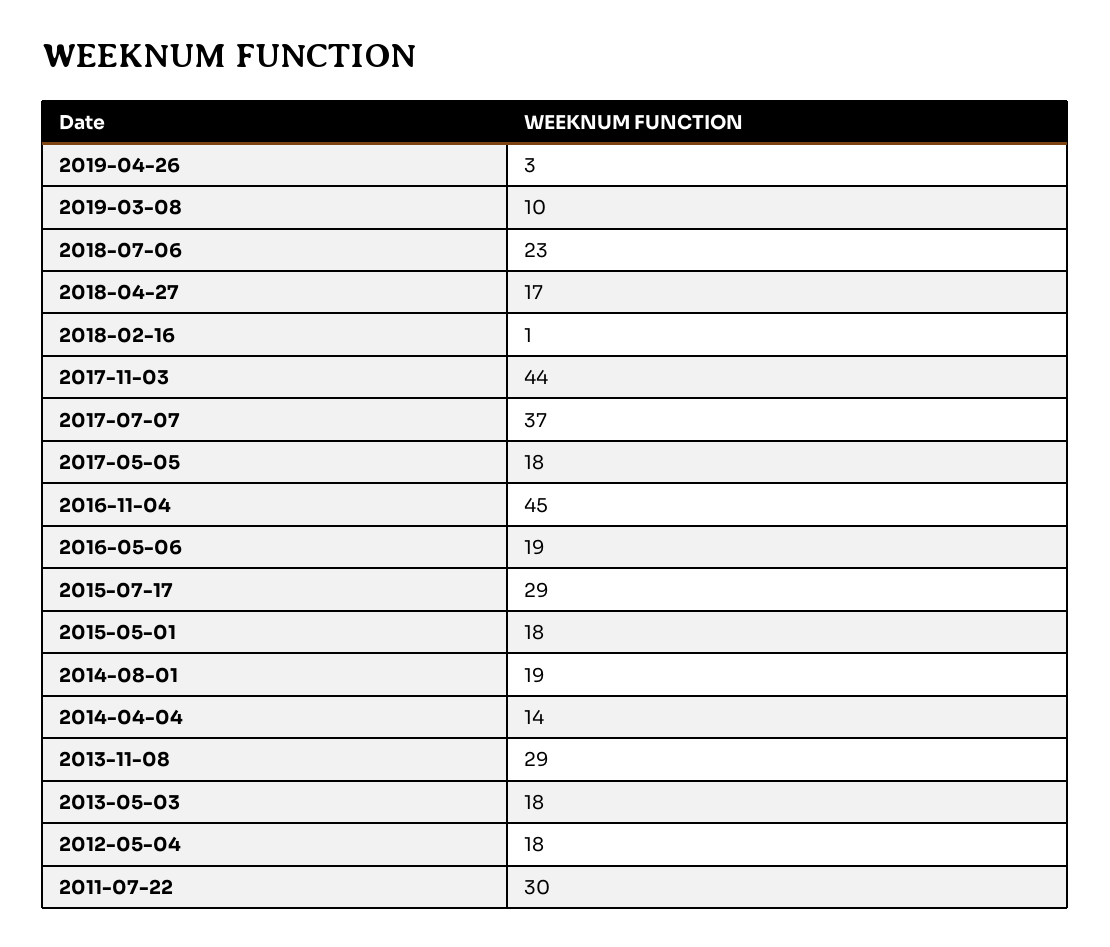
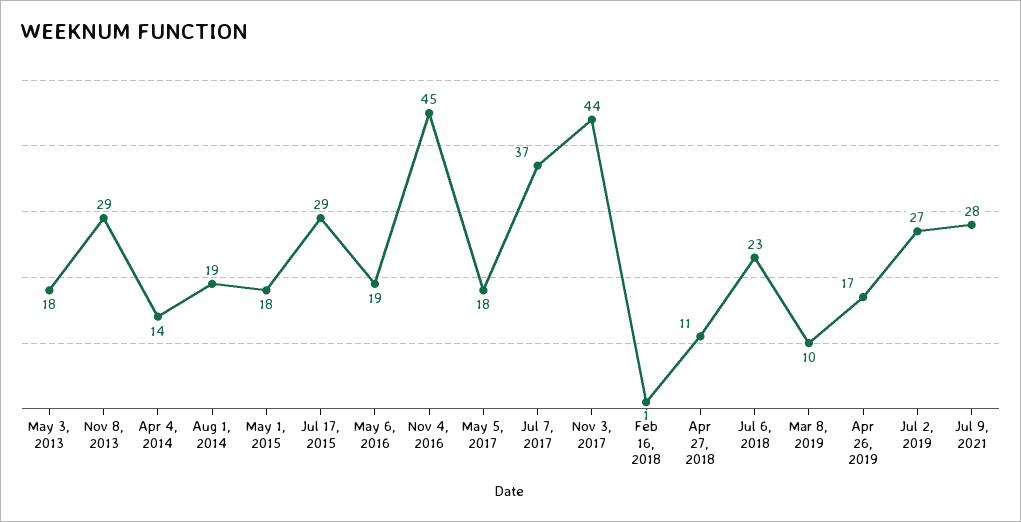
2019-04-26: 3 -> 17
2018-04-27: 17 -> 11
2012-05-04: 18 -> none
2011-07-22: 30 -> none
Jul 2, 2019: none -> 27
Jul 9, 2021: none -> 28

